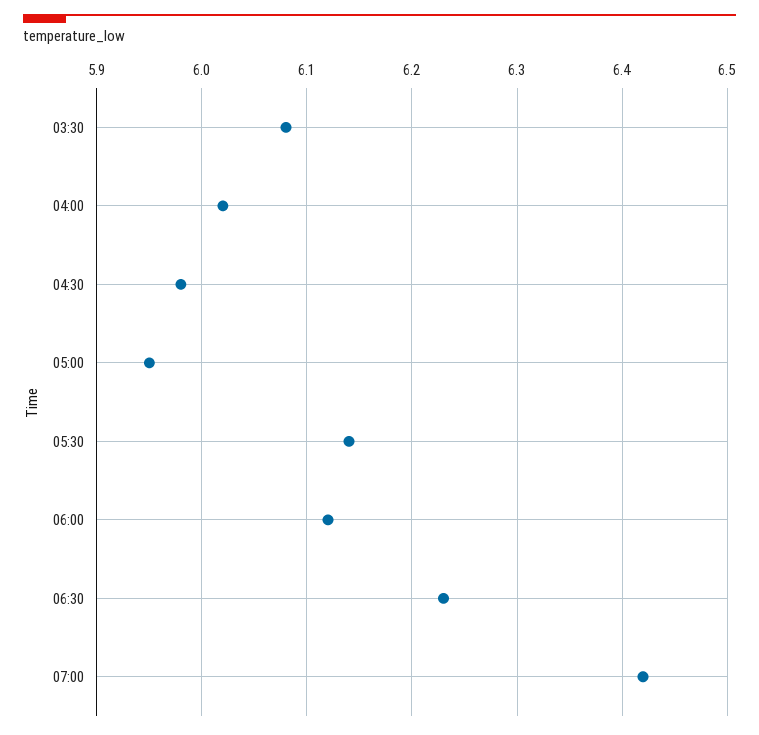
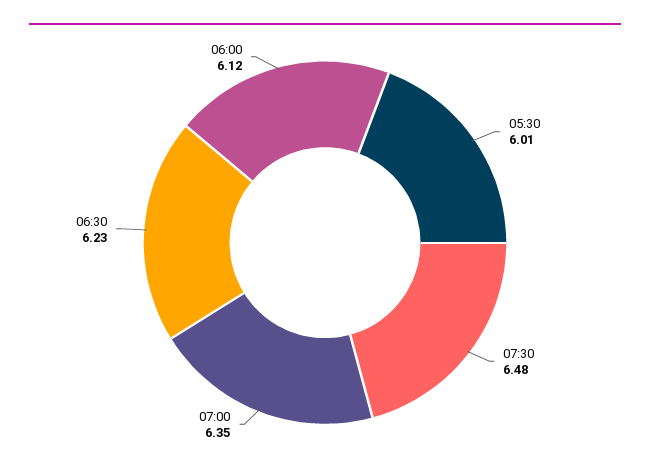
03:30: 6.08 -> none
04:00: 6.02 -> none
04:30: 5.98 -> none
05:00: 5.95 -> none
05:30: 6.14 -> 6.01
07:00: 6.42 -> 6.35
07:30: none -> 6.48

